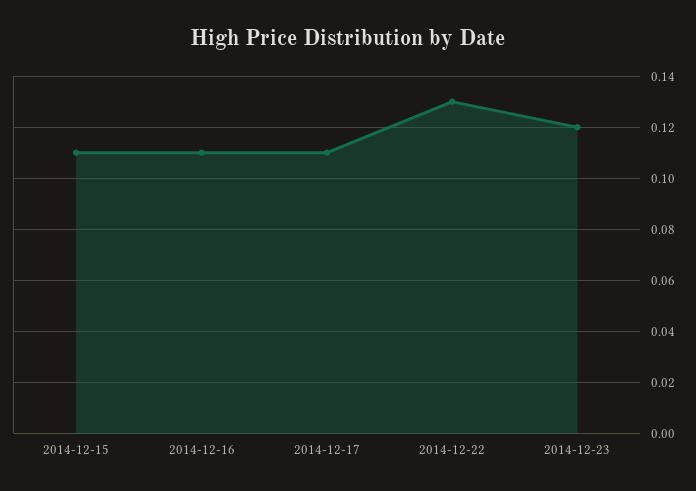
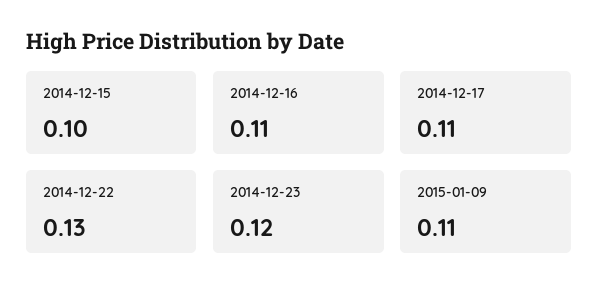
2014-12-15: 0.11 -> 0.1
2015-01-09: none -> 0.11

